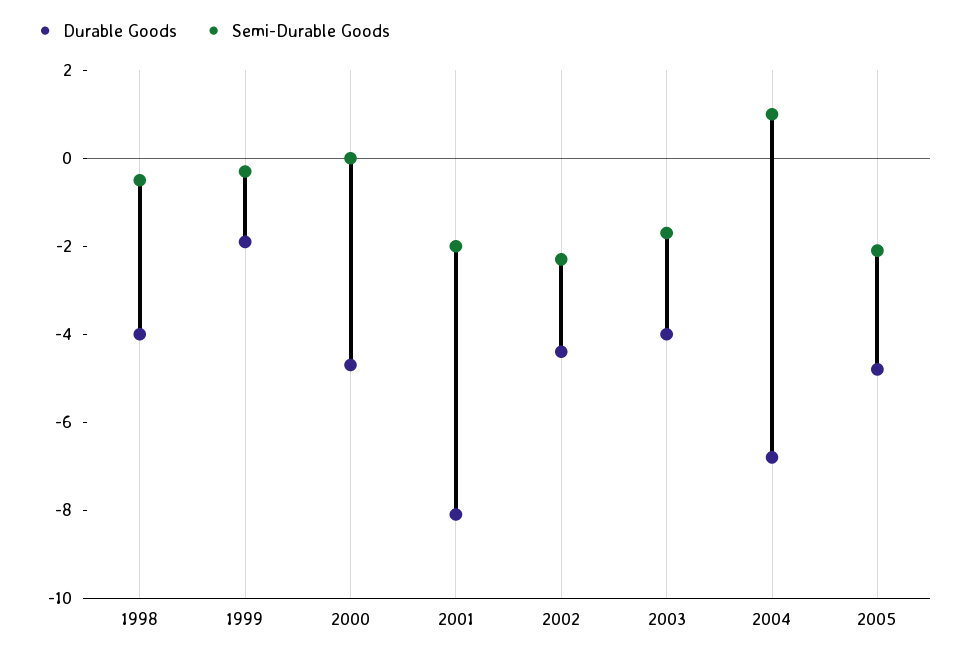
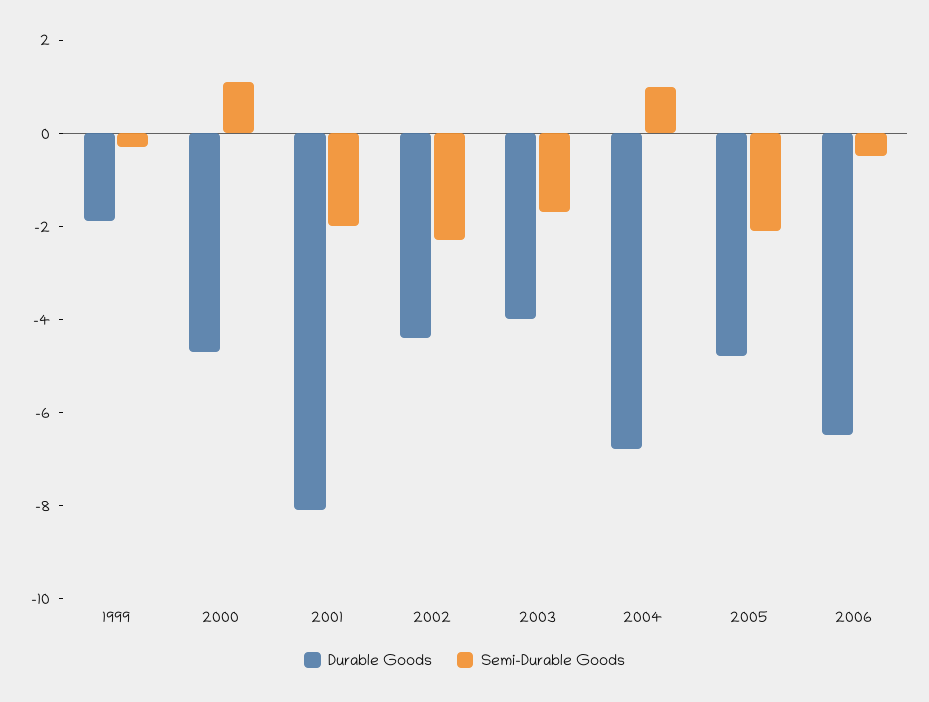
Durable Goods, 1998: -4 -> none
Semi-Durable Goods, 1998: -0.5 -> none
Semi-Durable Goods, 2000: 0 -> 1
Durable Goods, 2006: none -> -6.5
Semi-Durable Goods, 2006: none -> -0.5

